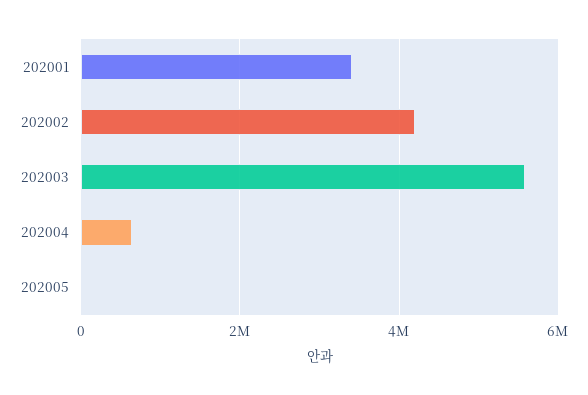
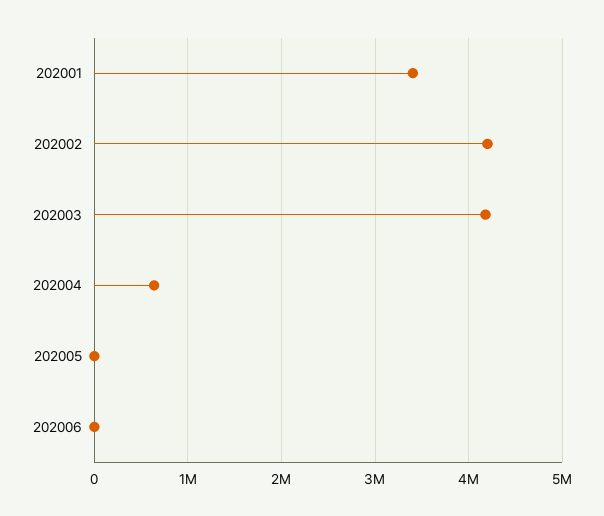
202003: 5600000 -> 4200000
202006: none -> 0

